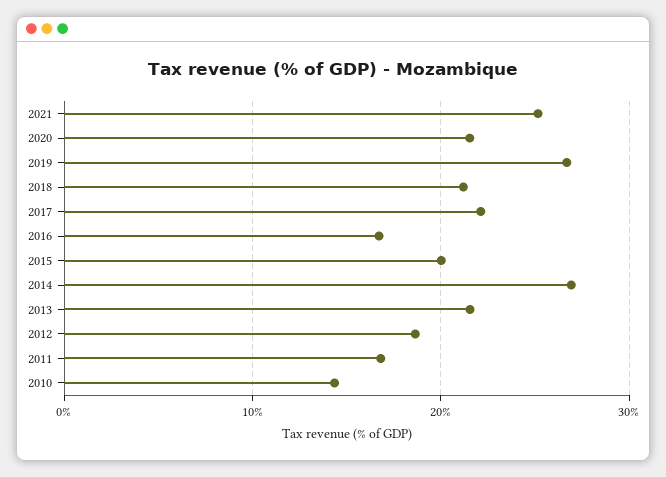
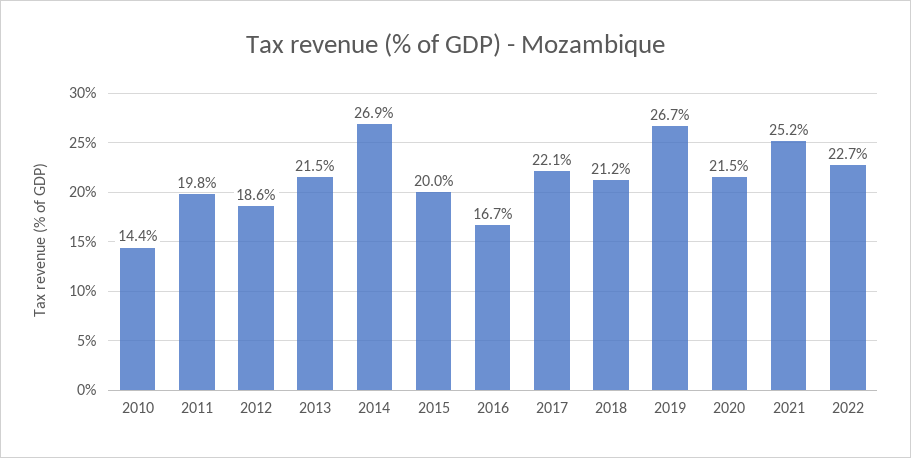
2011: 17 -> 19.8
2022: none -> 22.7

